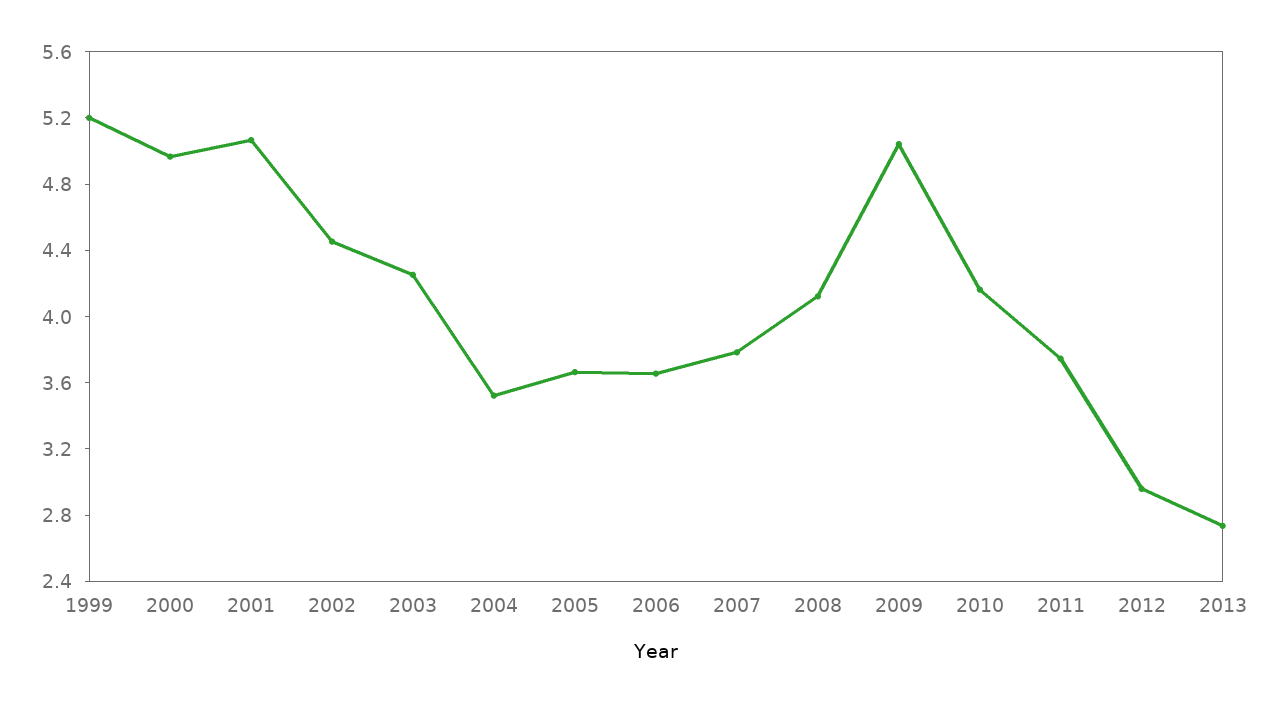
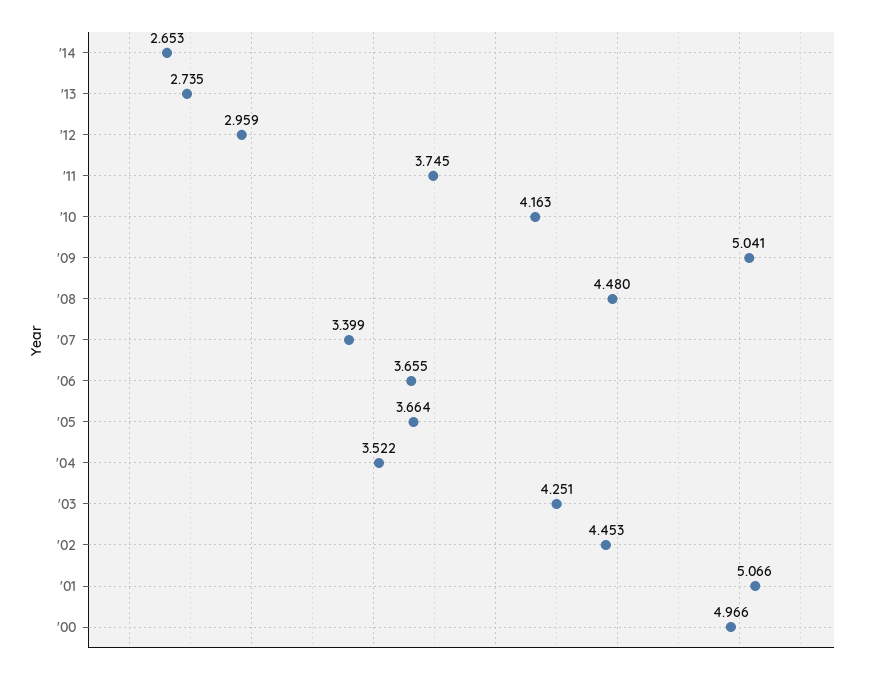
1999: 5.2 -> none
2007: 3.8 -> 3.399
2008: 4.1 -> 4.48
'14: none -> 2.653

